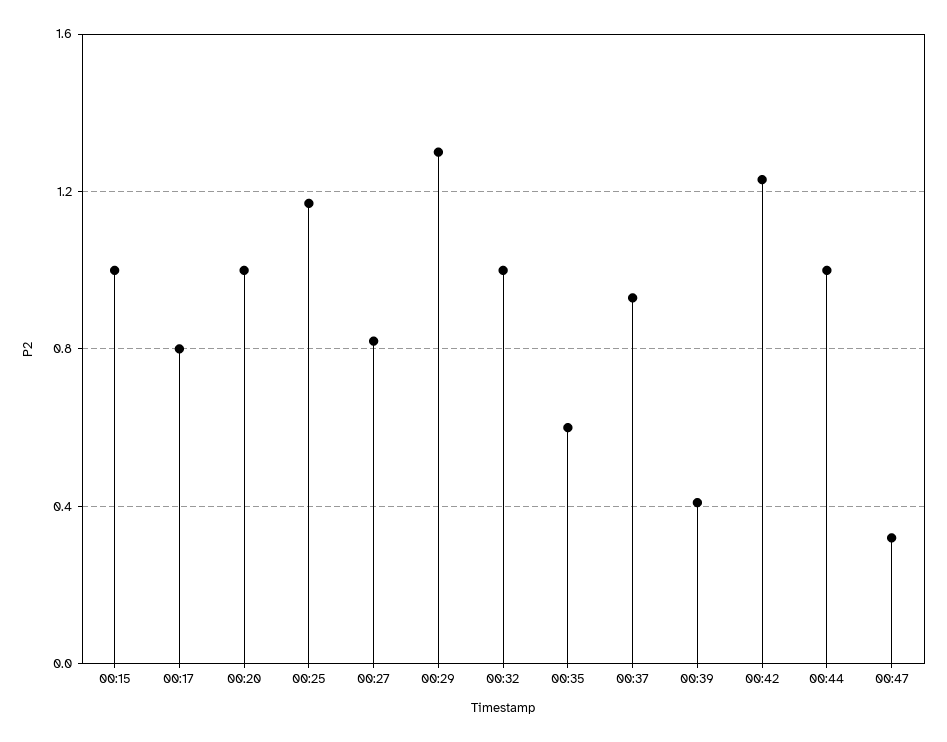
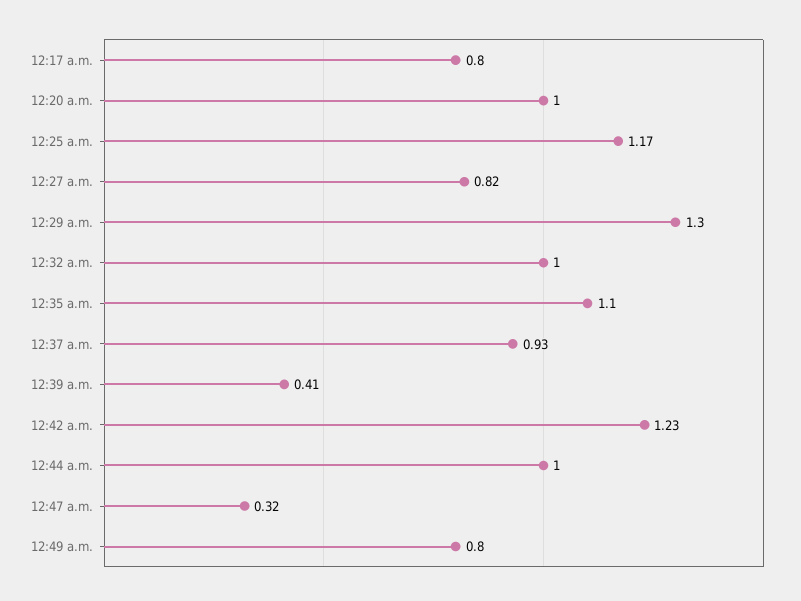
00:15: 1 -> none
00:35: 0.6 -> 1.1
12:49 a.m.: none -> 0.8

